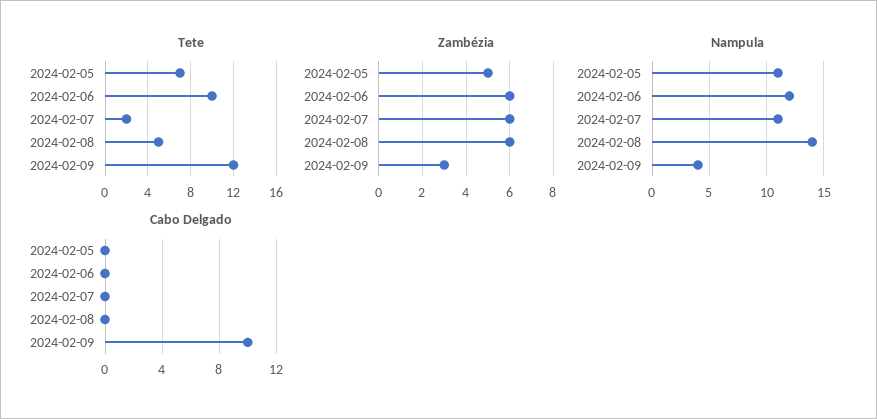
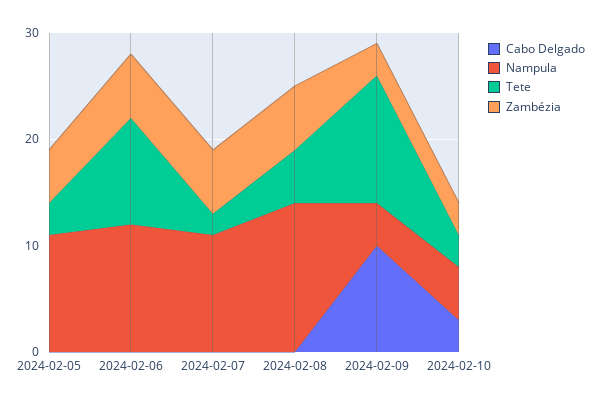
Tete, 2024-02-05: 7 -> 3
Cabo Delgado, 2024-02-10: none -> 3
Nampula, 2024-02-10: none -> 5
Tete, 2024-02-10: none -> 3
Zambézia, 2024-02-10: none -> 3

